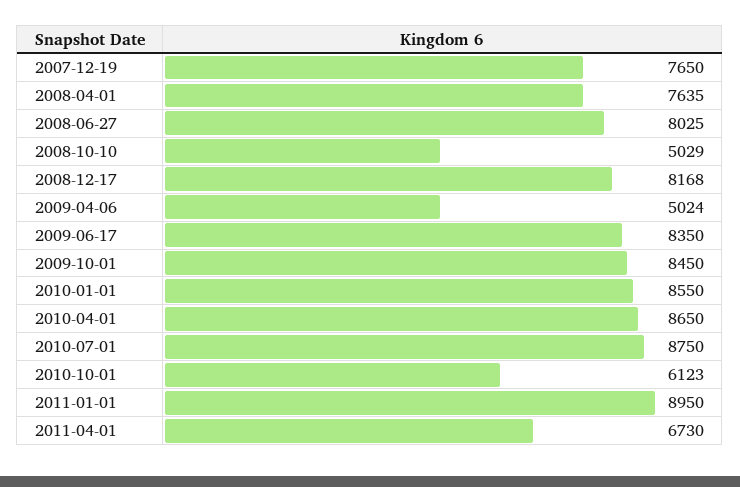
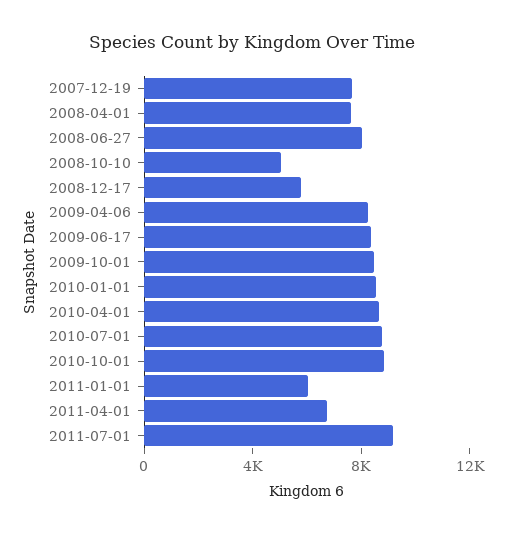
2008-12-17: 8168 -> 6000
2009-04-06: 5024 -> 8000
2010-10-01: 6123 -> 9000
2011-01-01: 8950 -> 6000
2011-07-01: none -> 9000

